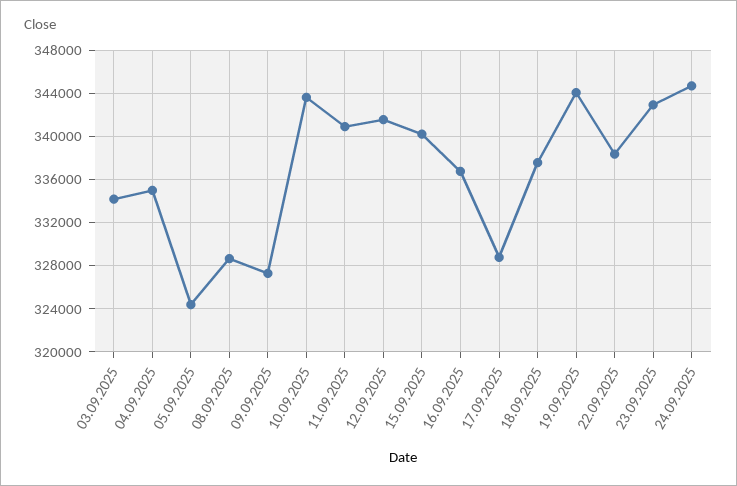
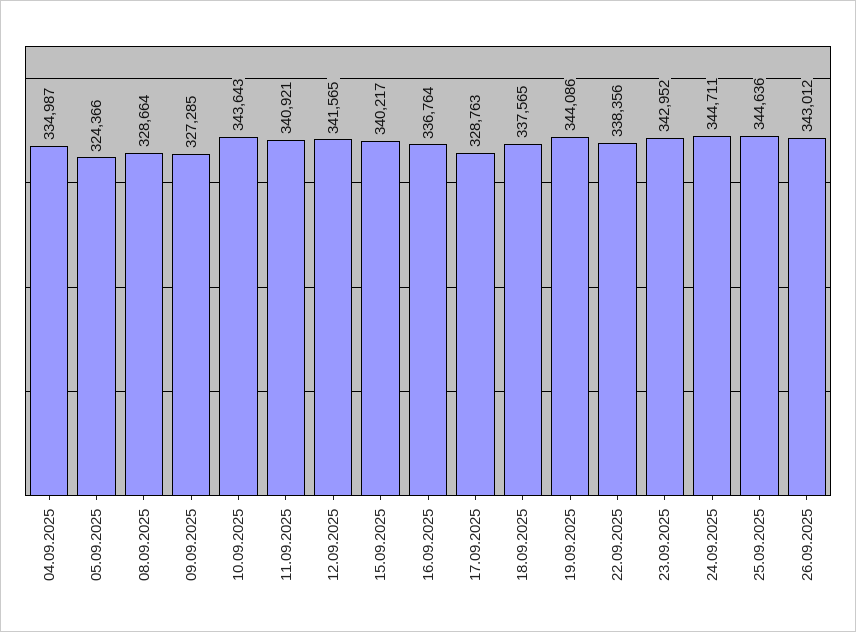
03.09.2025: 334000 -> none
25.09.2025: none -> 344636
26.09.2025: none -> 343012

